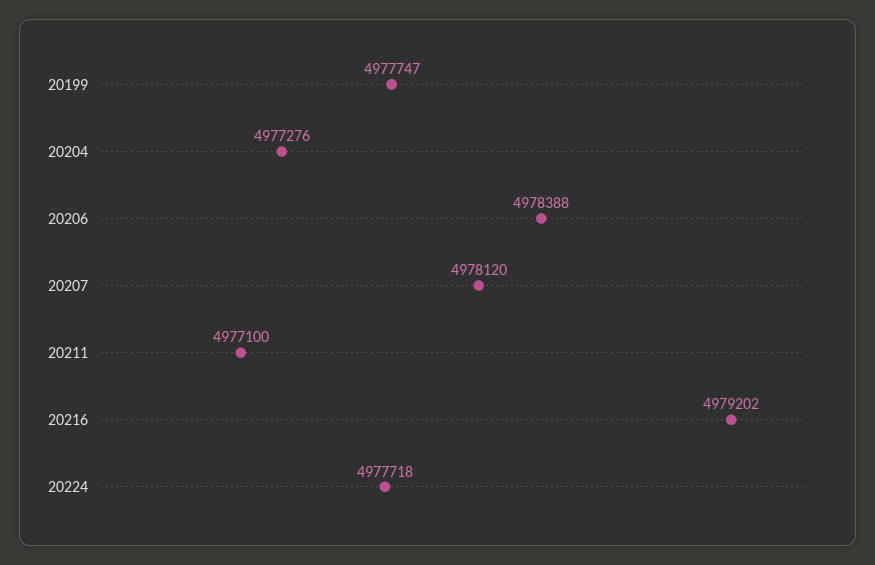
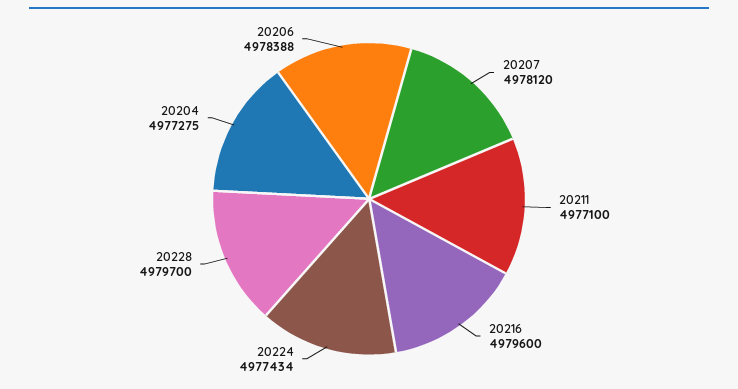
20199: 4977747 -> none
20204: 4977276 -> 4977275
20216: 4979202 -> 4979600
20224: 4977718 -> 4977434
20228: none -> 4979700

